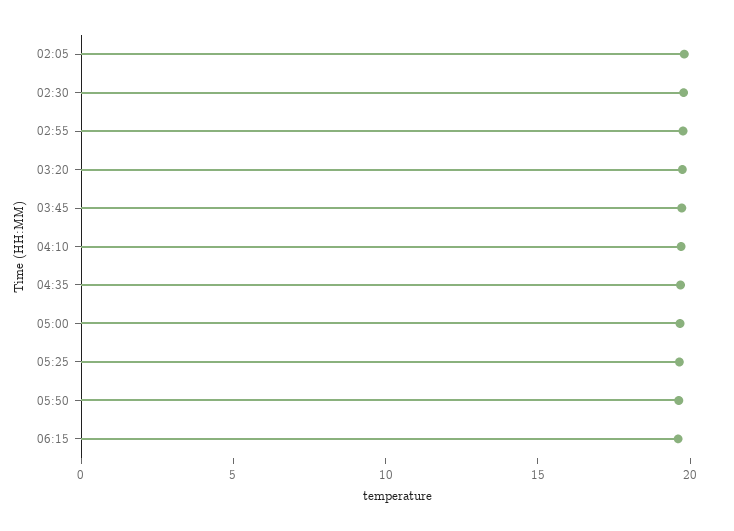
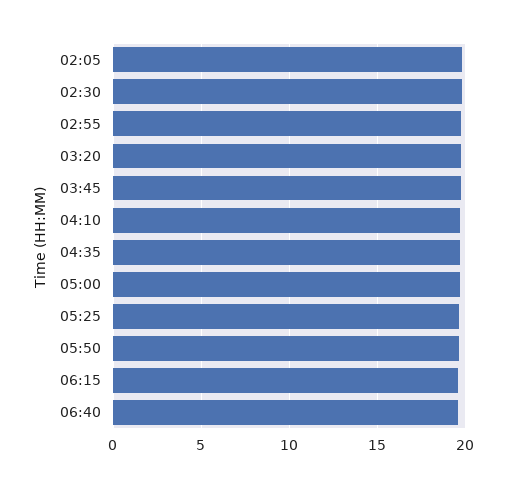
06:40: none -> 19.5

